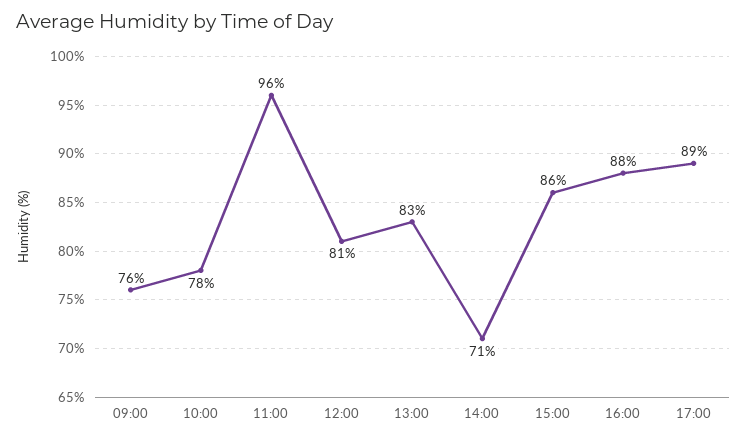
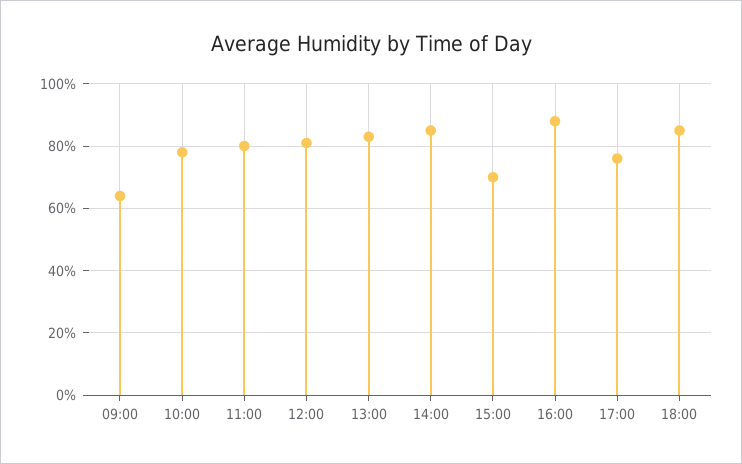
09:00: 76 -> 65
11:00: 96 -> 80
14:00: 71 -> 85
15:00: 86 -> 70
17:00: 89 -> 75
18:00: none -> 85

